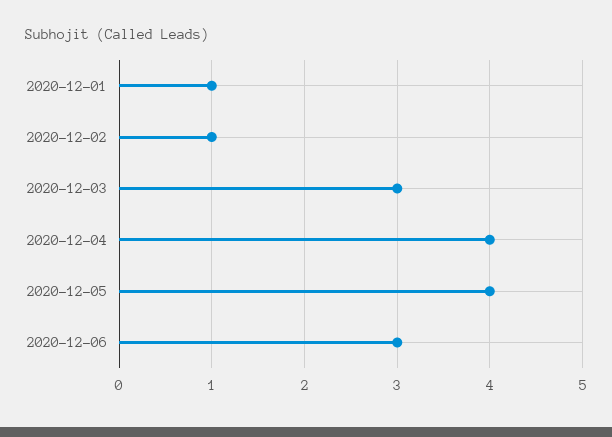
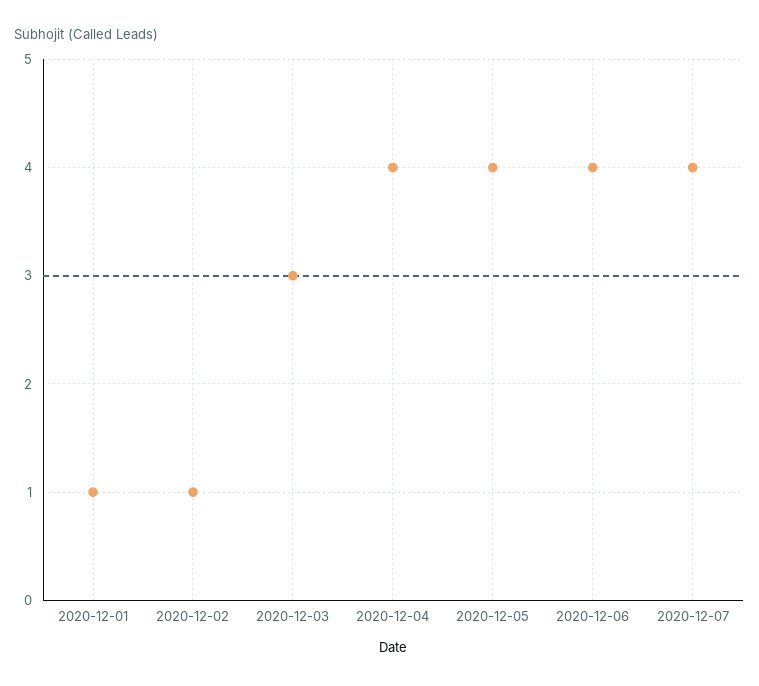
2020-12-06: 3 -> 4
2020-12-07: none -> 4

